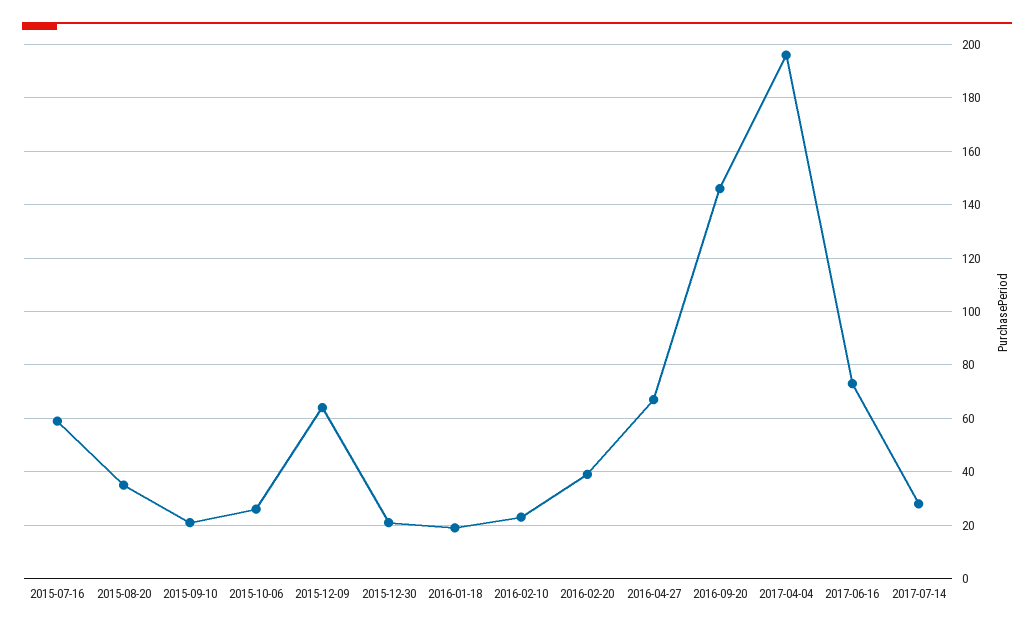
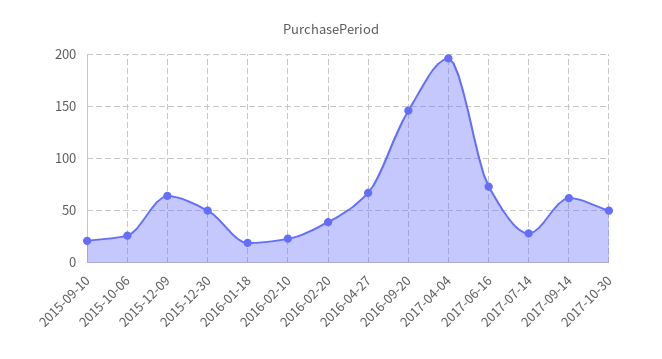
2015-07-16: 60 -> none
2015-08-20: 35 -> none
2015-12-30: 20 -> 50
2017-09-14: none -> 60
2017-10-30: none -> 50

